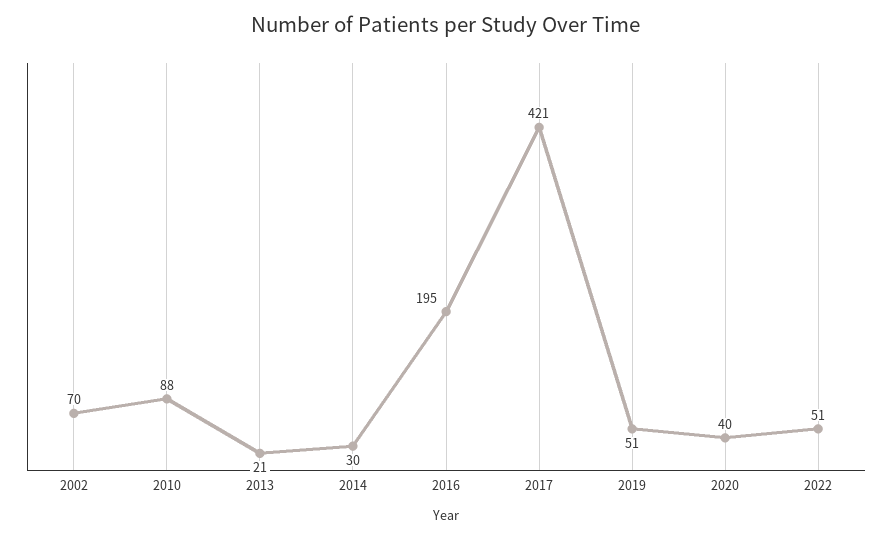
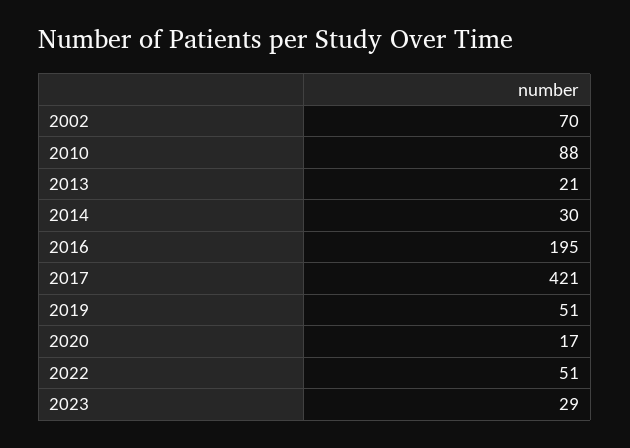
2020: 40 -> 17
2023: none -> 29

